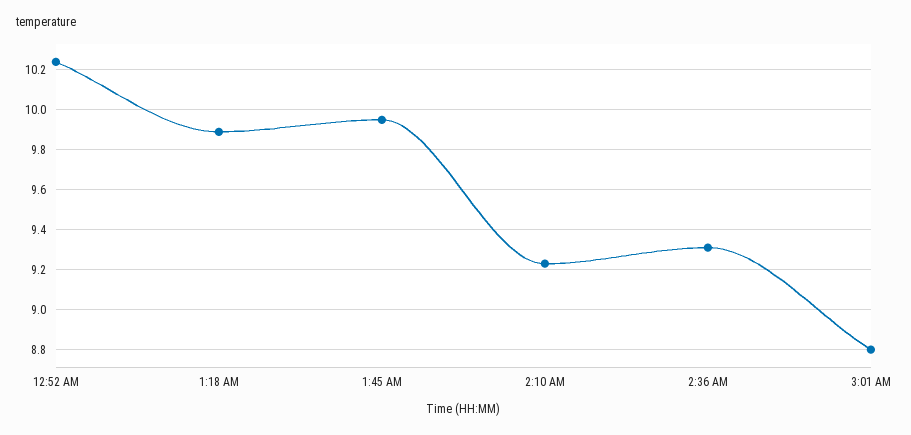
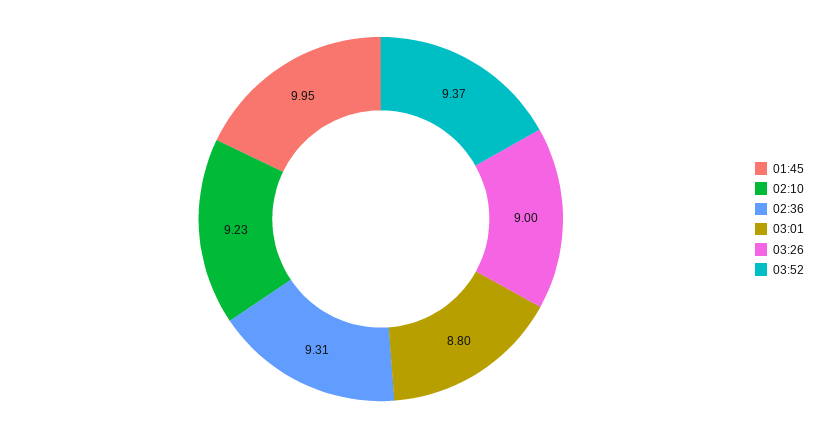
12:52 AM: 10.25 -> none
1:18 AM: 9.9 -> none
03:26: none -> 9
03:52: none -> 9.37

